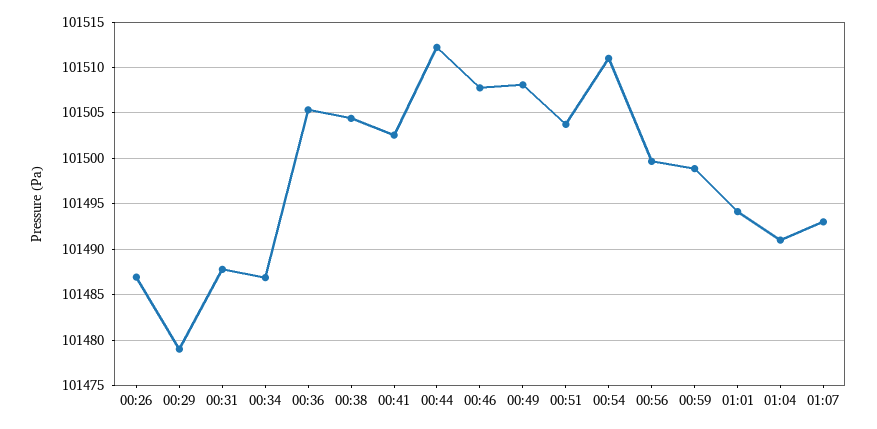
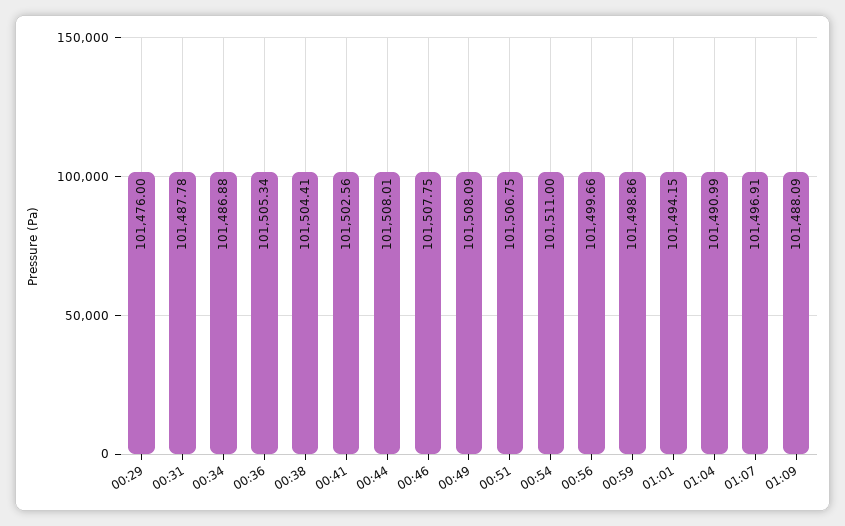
00:26: 101487 -> none
00:29: 101479 -> 101476
00:44: 101512 -> 101508.01
00:51: 101504 -> 101506.75
01:07: 101493 -> 101496.91
01:09: none -> 101488.09

